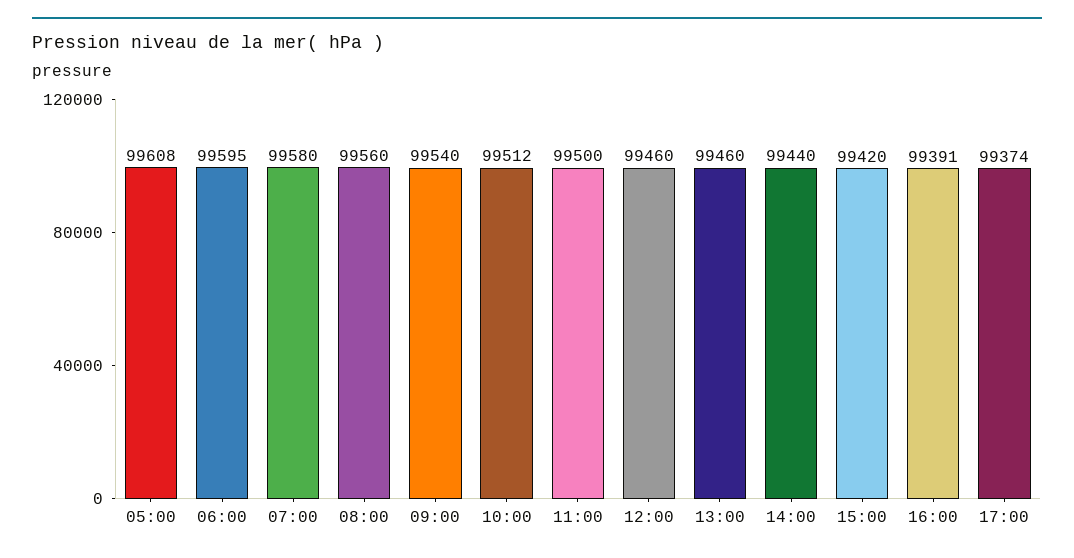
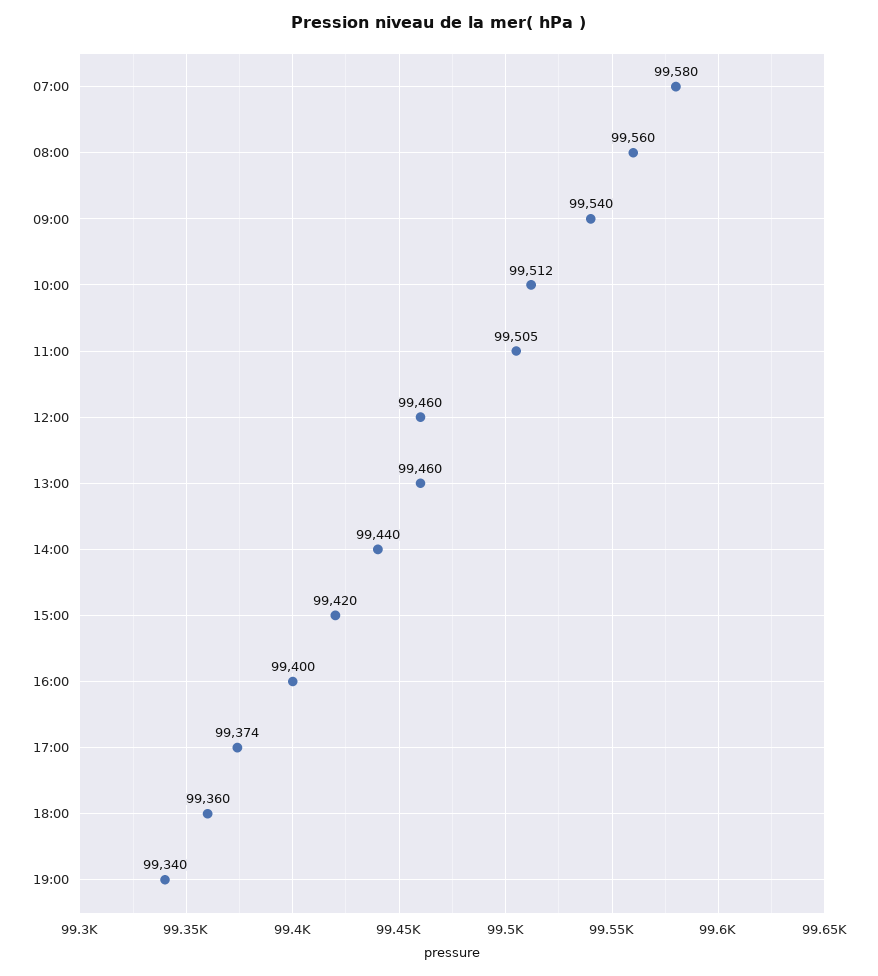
05:00: 99608 -> none
06:00: 99595 -> none
11:00: 99500 -> 99505
16:00: 99391 -> 99400
18:00: none -> 99360
19:00: none -> 99340

